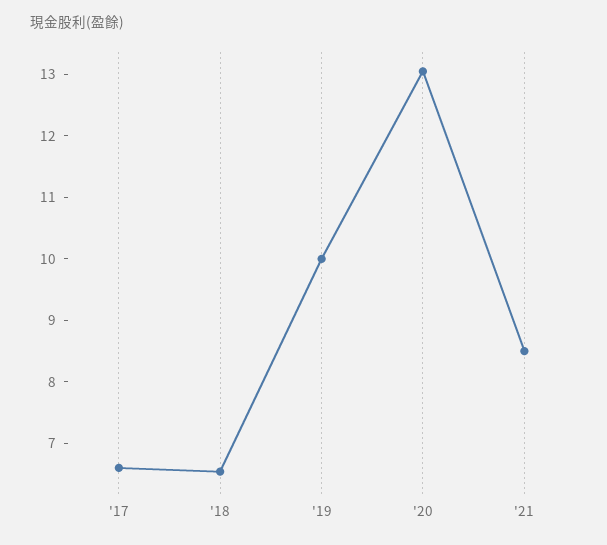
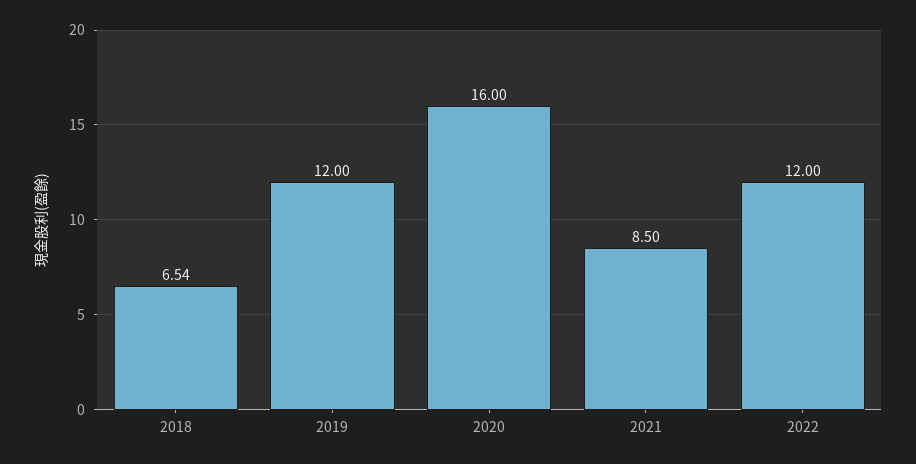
'17: 6.6 -> none
'19: 10 -> 12
'20: 13 -> 16
2022: none -> 12

